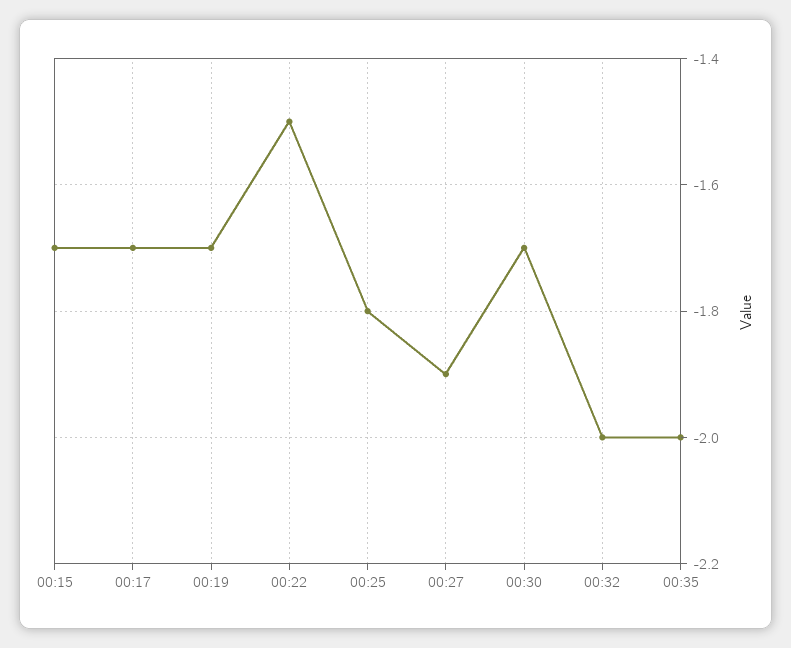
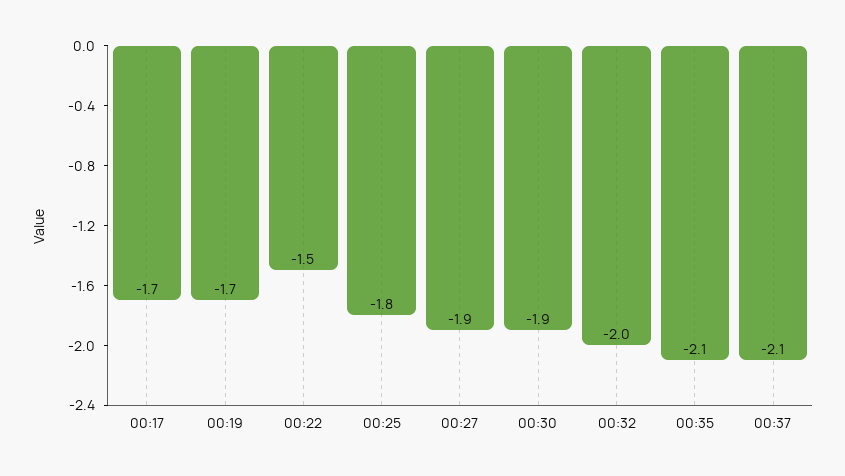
00:15: -1.7 -> none
00:30: -1.7 -> -1.9
00:35: -2 -> -2.1
00:37: none -> -2.1

